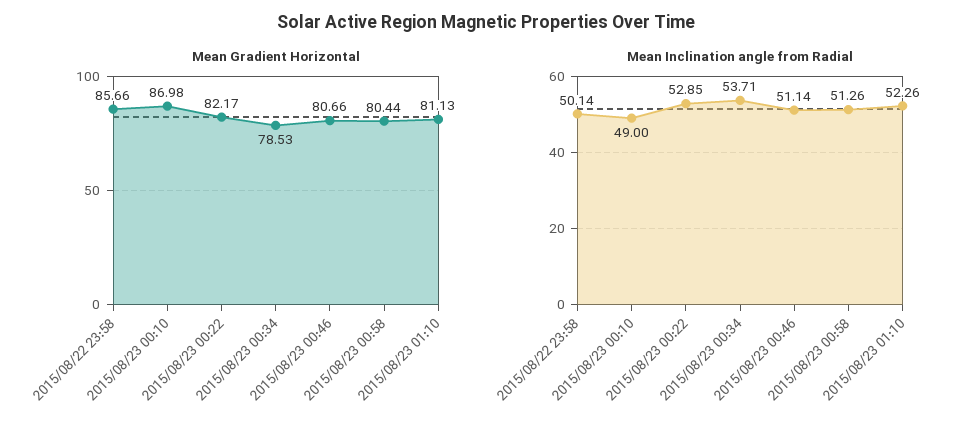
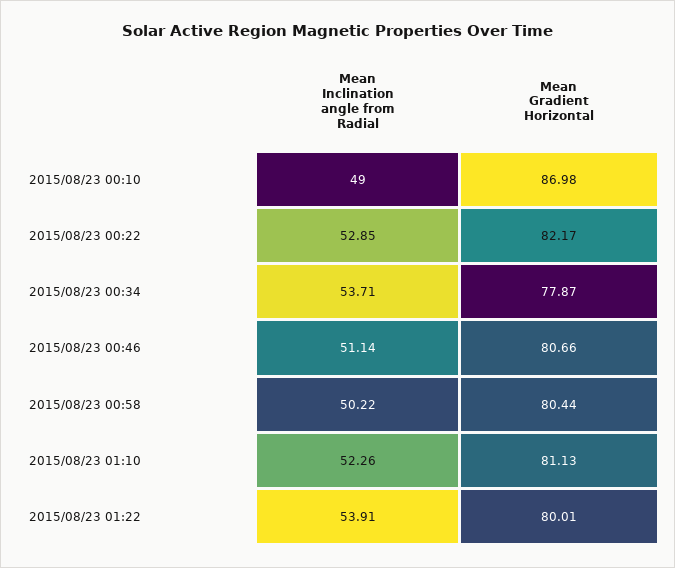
Mean Gradient Horizontal, 2015/08/22 23:58: 85.66 -> none
Mean Gradient Horizontal, 2015/08/23 00:34: 78.53 -> 77.87
Mean Inclination angle from Radial, 2015/08/22 23:58: 50.14 -> none
Mean Inclination angle from Radial, 2015/08/23 00:58: 51.26 -> 50.22
Mean Inclination angle from Radial, 2015/08/23 01:22: none -> 53.91
Mean Gradient Horizontal, 2015/08/23 01:22: none -> 80.01

